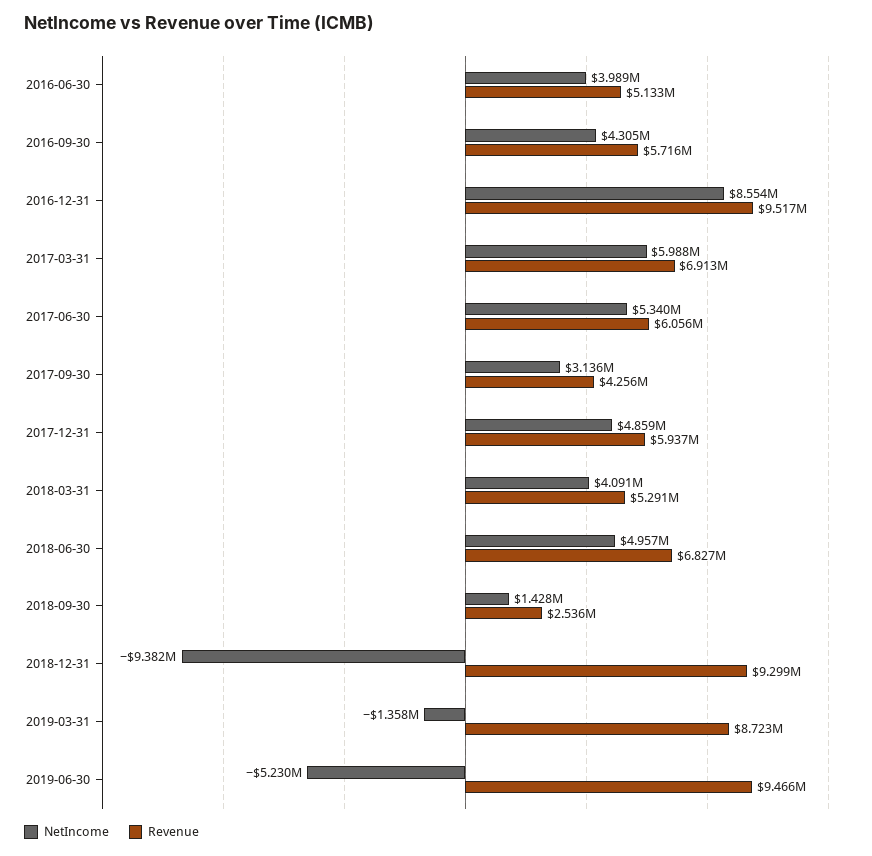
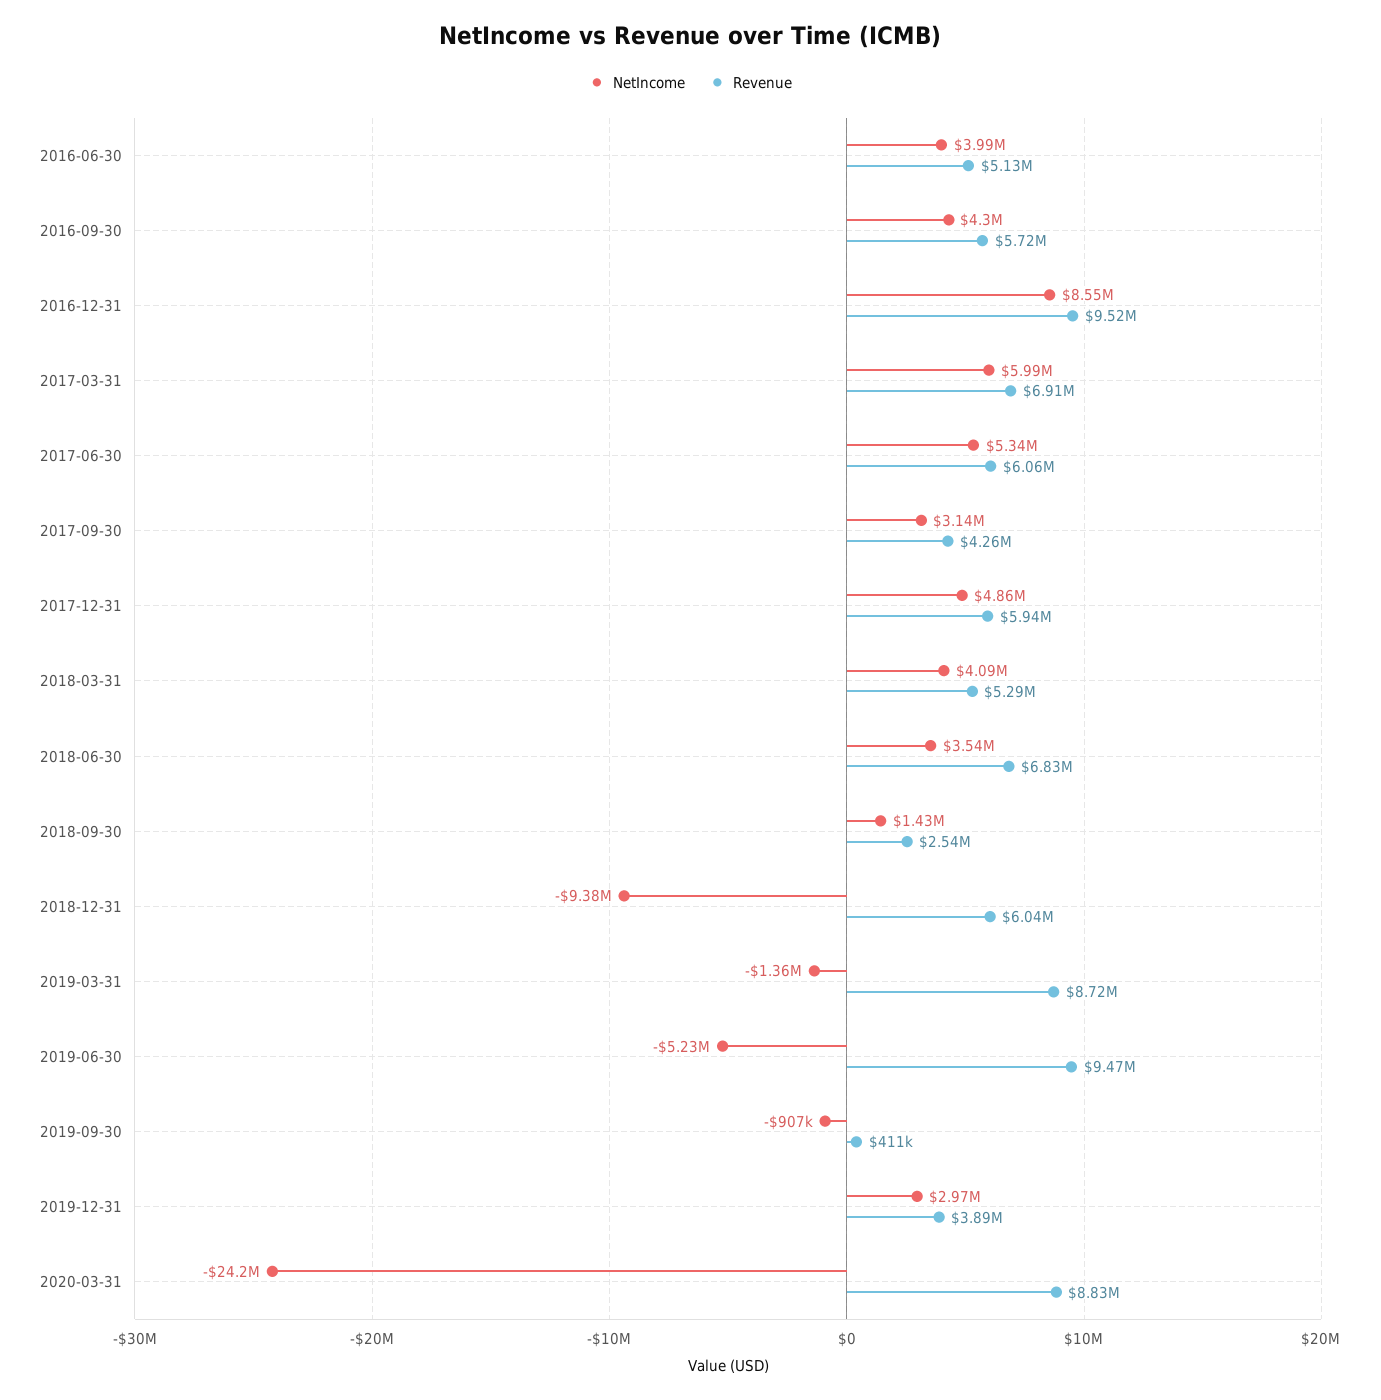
NetIncome, 2018-06-30: 4957000 -> 3540000
Revenue, 2018-12-31: 9299000 -> 6040000
NetIncome, 2019-09-30: none -> -907000
Revenue, 2019-09-30: none -> 411000
NetIncome, 2019-12-31: none -> 2970000
Revenue, 2019-12-31: none -> 3890000
NetIncome, 2020-03-31: none -> -24200000
Revenue, 2020-03-31: none -> 8830000

